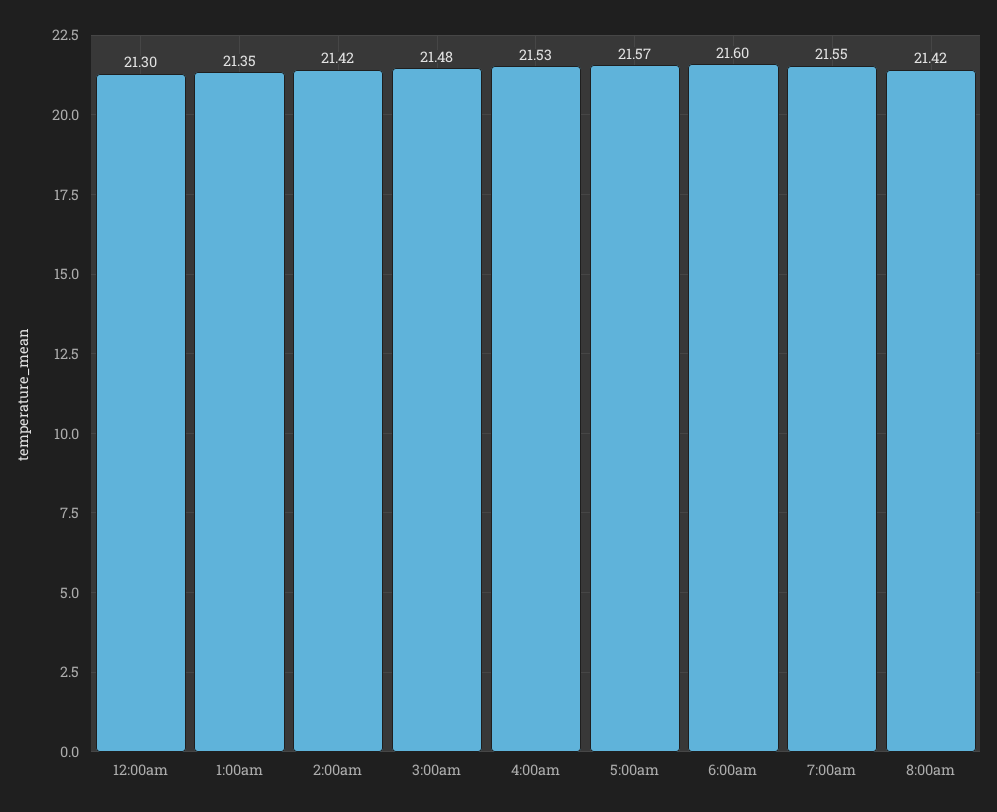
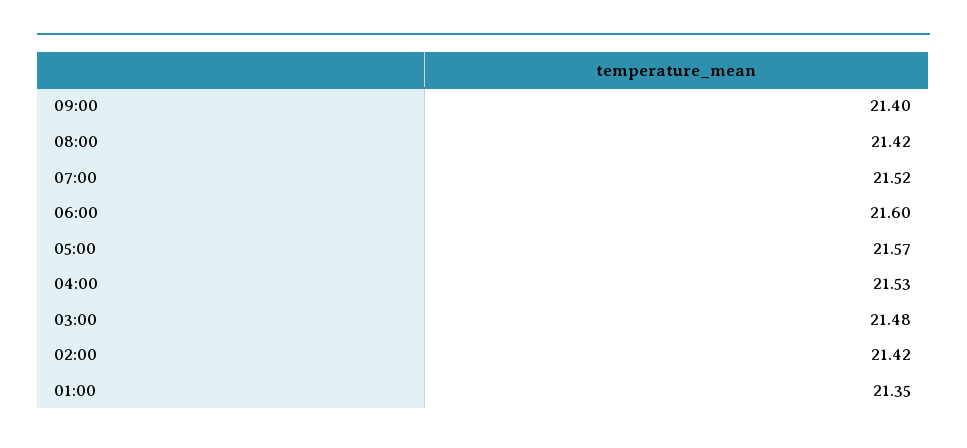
12:00am: 21.3 -> none
7:00am: 21.55 -> 21.52
09:00: none -> 21.4

